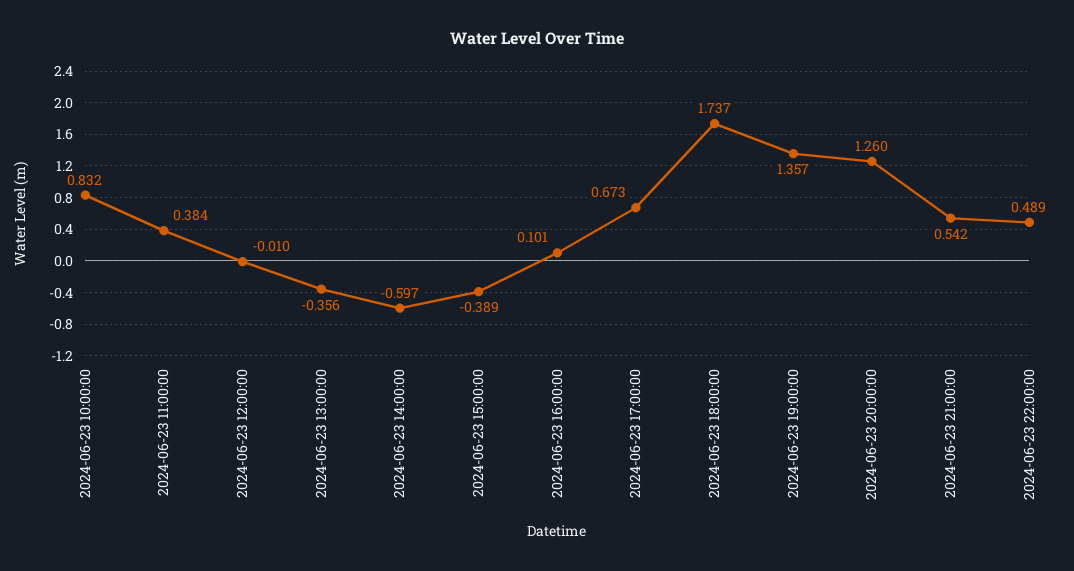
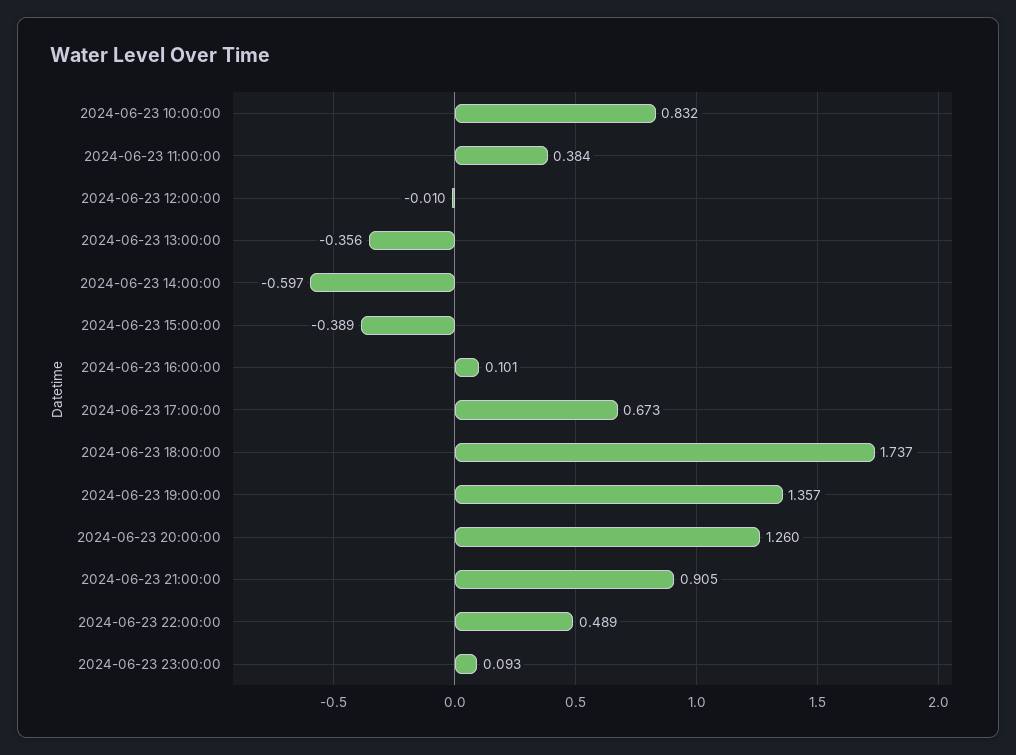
2024-06-23 21:00:00: 0.542 -> 0.905
2024-06-23 23:00:00: none -> 0.093

